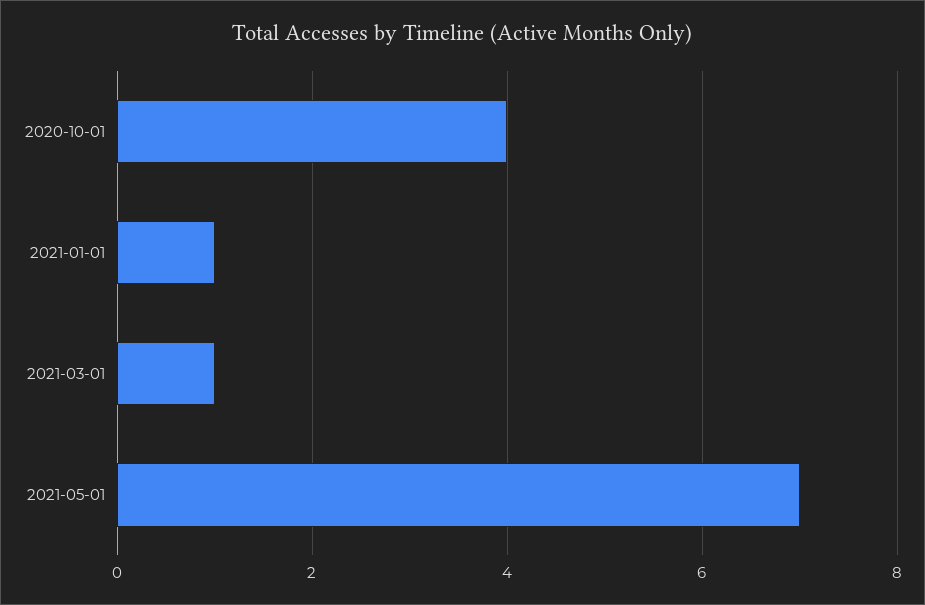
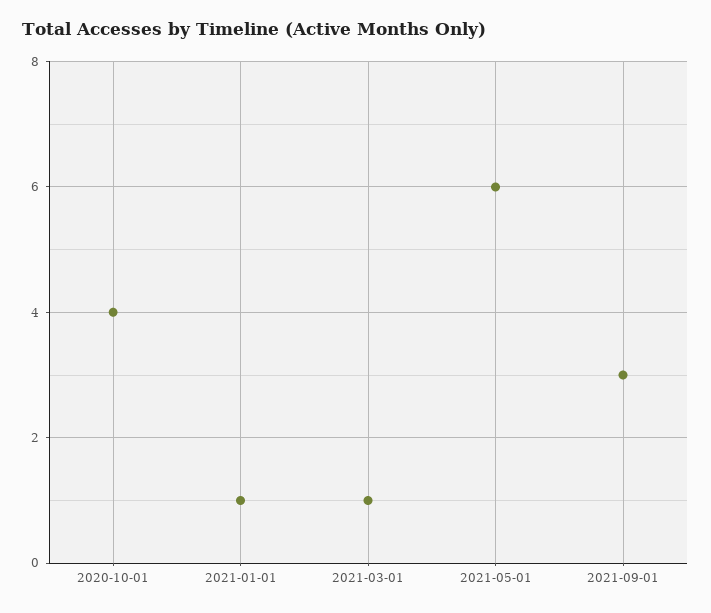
2021-05-01: 7 -> 6
2021-09-01: none -> 3

